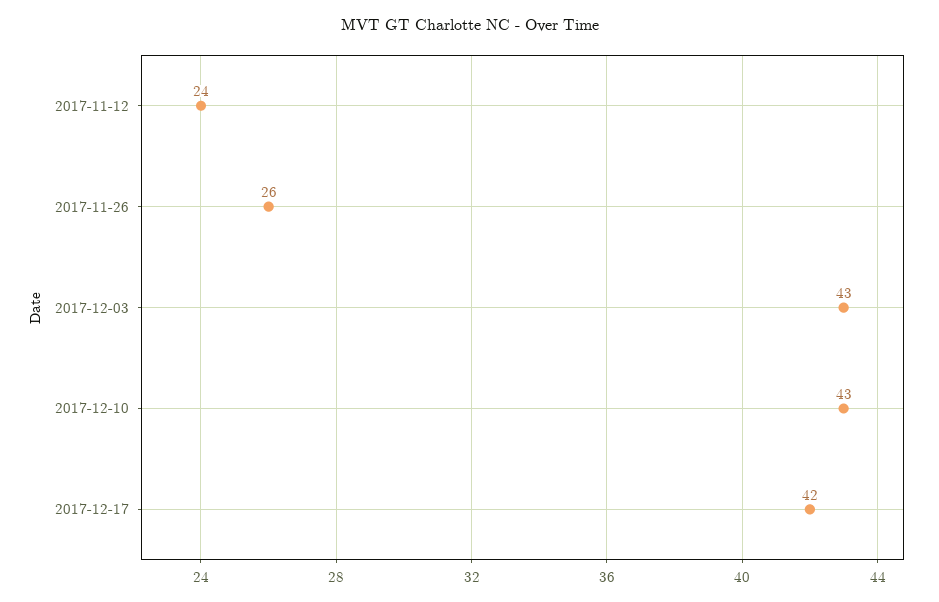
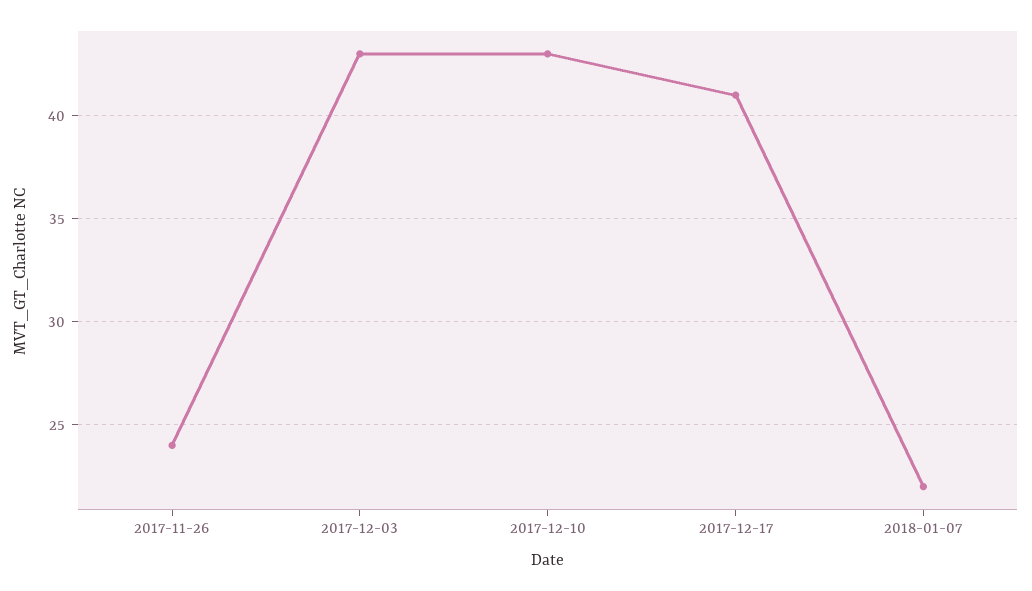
2017-11-12: 24 -> none
2017-11-26: 26 -> 24
2017-12-17: 42 -> 41
2018-01-07: none -> 22

